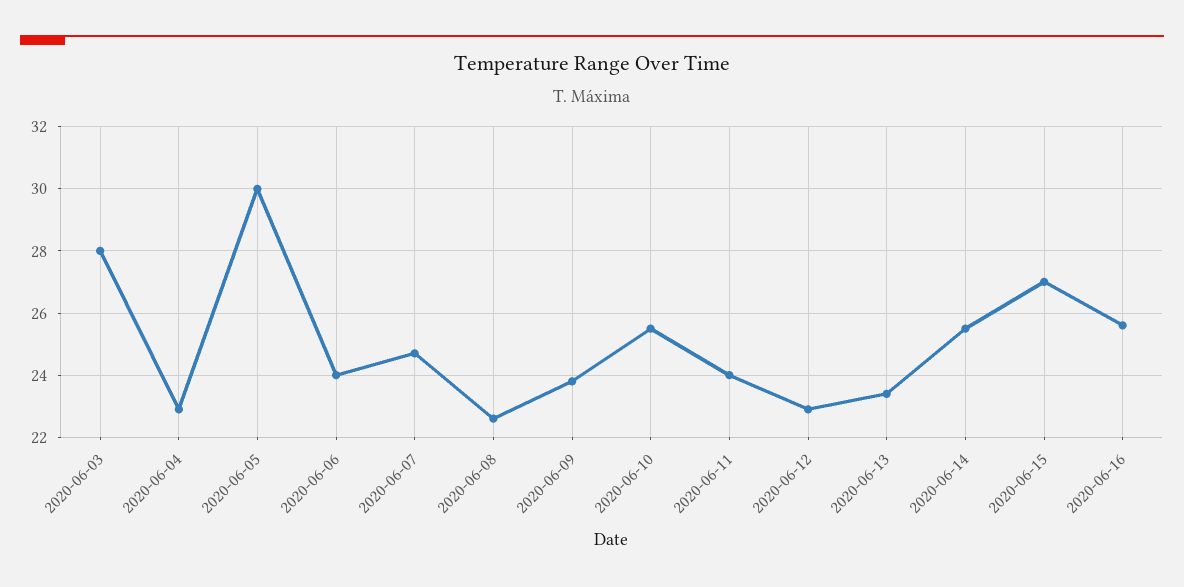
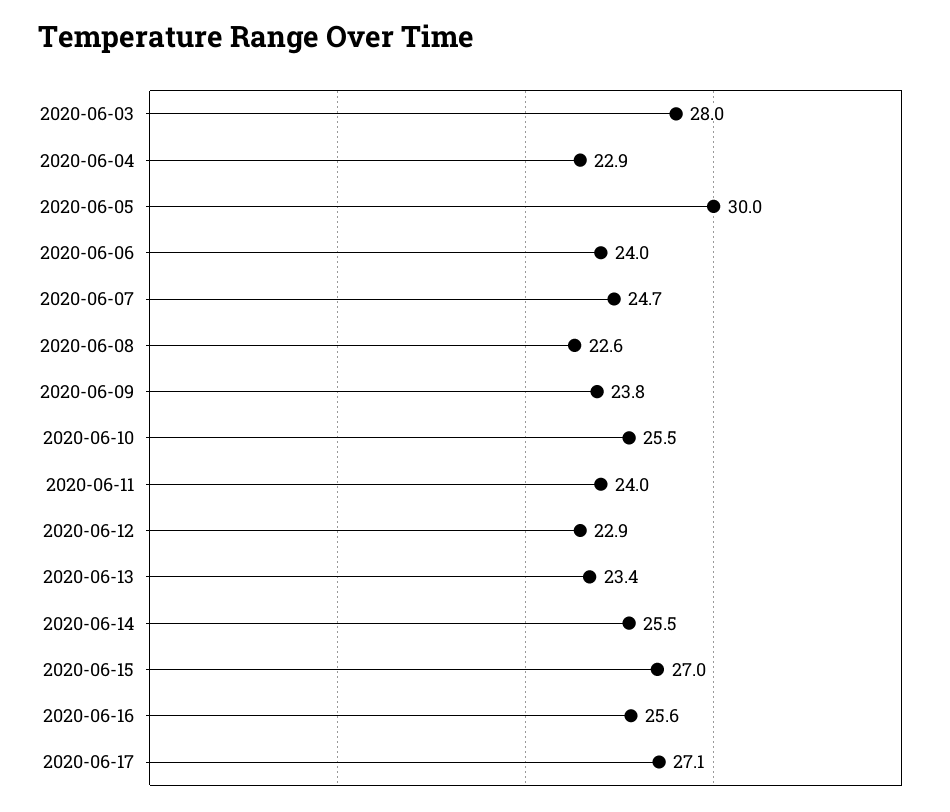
2020-06-17: none -> 27.1

